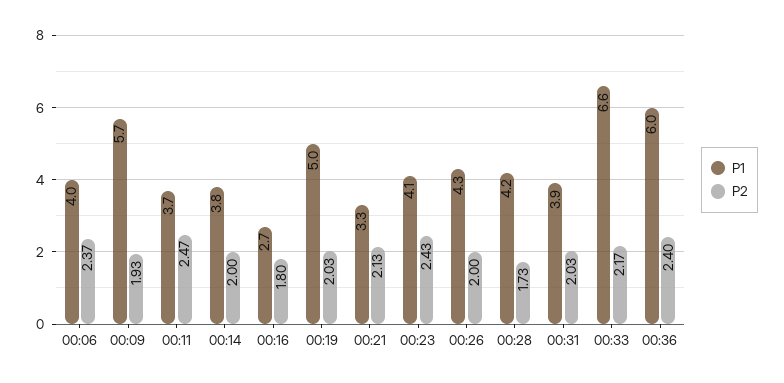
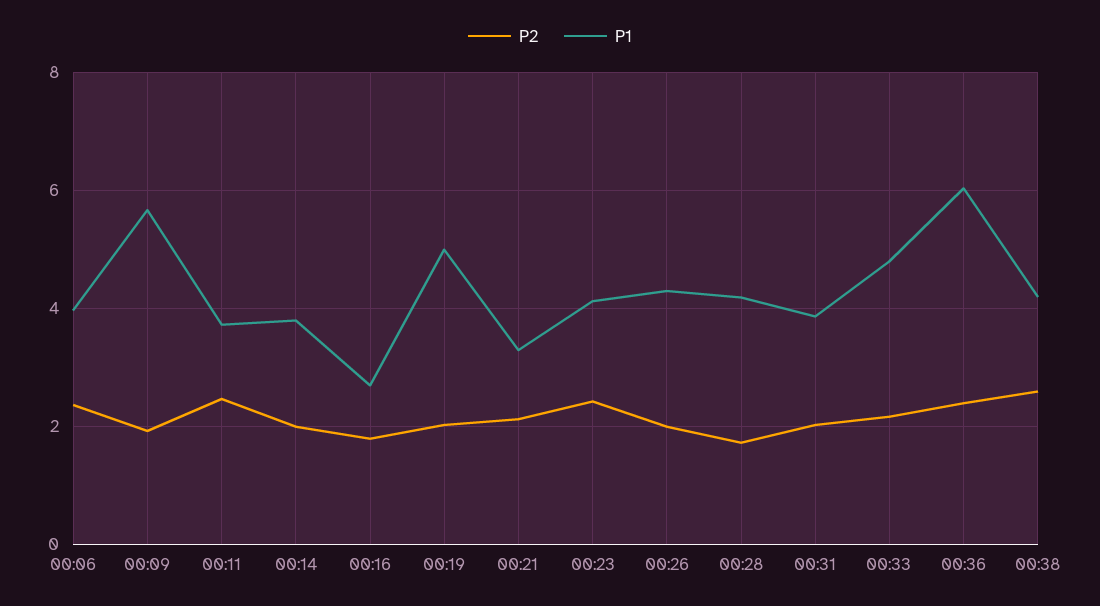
P1, 00:33: 6.6 -> 4.8
P2, 00:38: none -> 2.6
P1, 00:38: none -> 4.2

